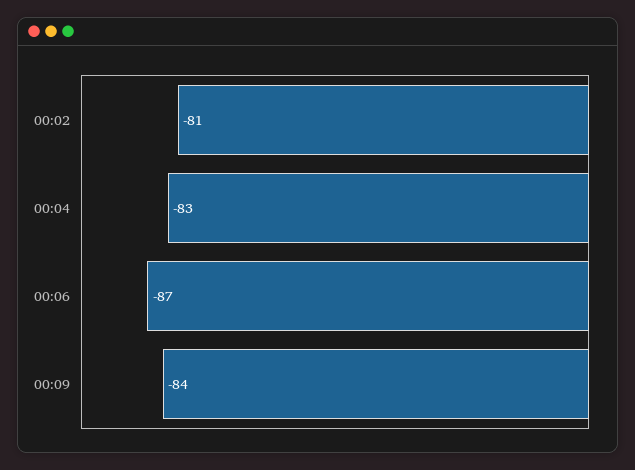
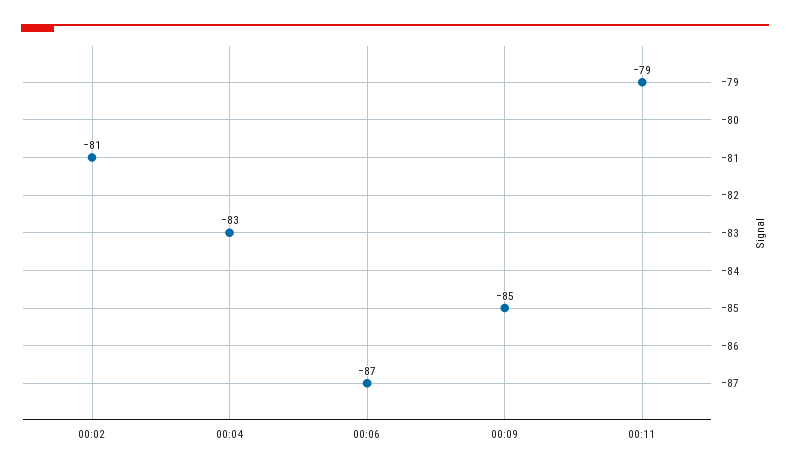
00:09: -84 -> -85
00:11: none -> -79

